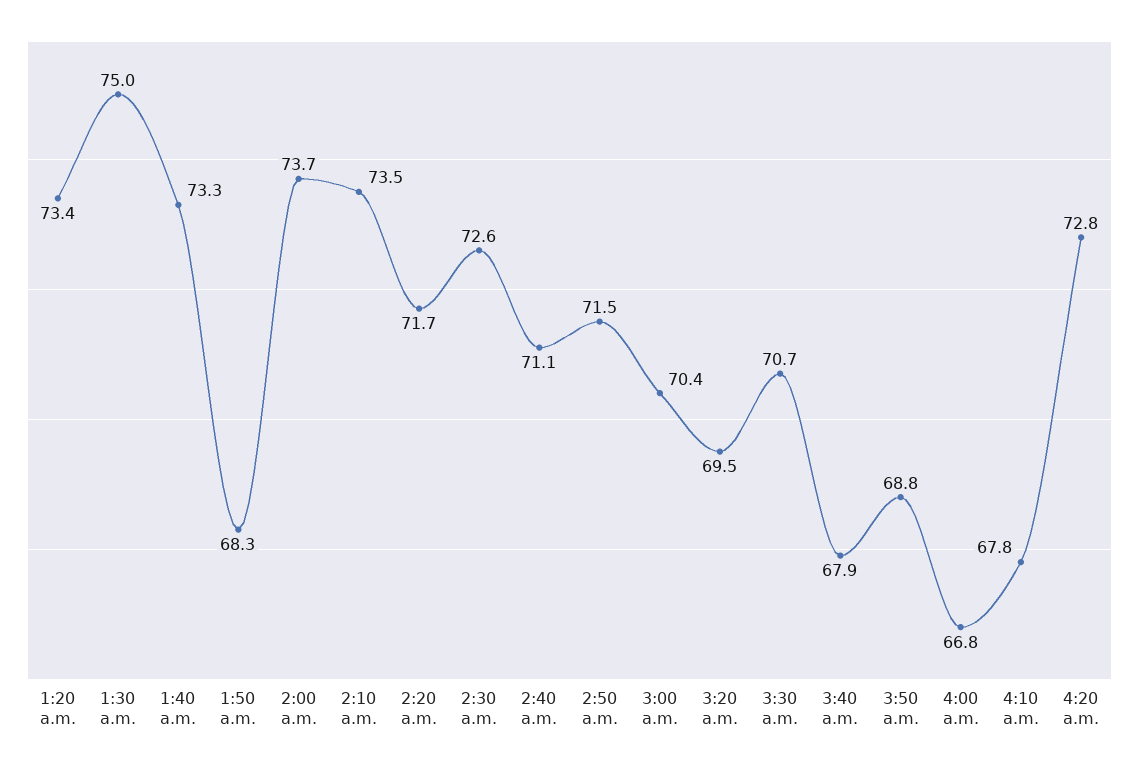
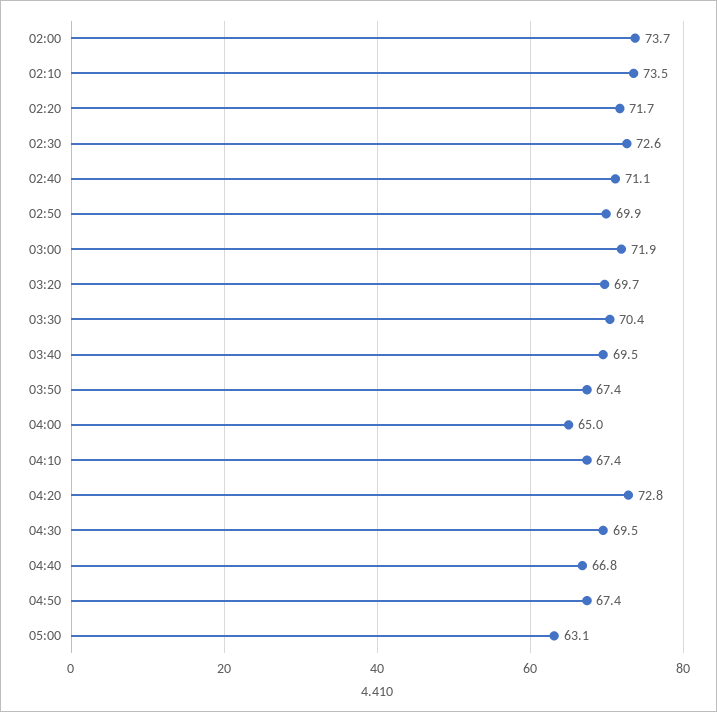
1:20 a.m.: 73.4 -> none
1:30 a.m.: 75 -> none
1:40 a.m.: 73.3 -> none
1:50 a.m.: 68.3 -> none
2:50 a.m.: 71.5 -> 69.9
3:00 a.m.: 70.4 -> 71.9
3:20 a.m.: 69.5 -> 69.7
3:30 a.m.: 70.7 -> 70.4
3:40 a.m.: 67.9 -> 69.5
3:50 a.m.: 68.8 -> 67.4
4:00 a.m.: 66.8 -> 65
4:10 a.m.: 67.8 -> 67.4
04:30: none -> 69.5
04:40: none -> 66.8
04:50: none -> 67.4
05:00: none -> 63.1

